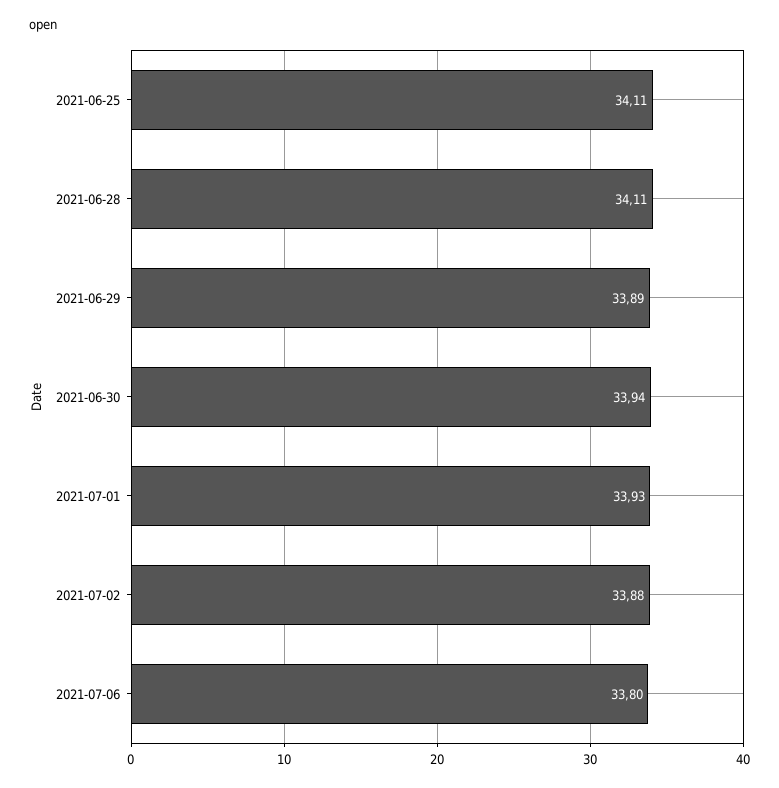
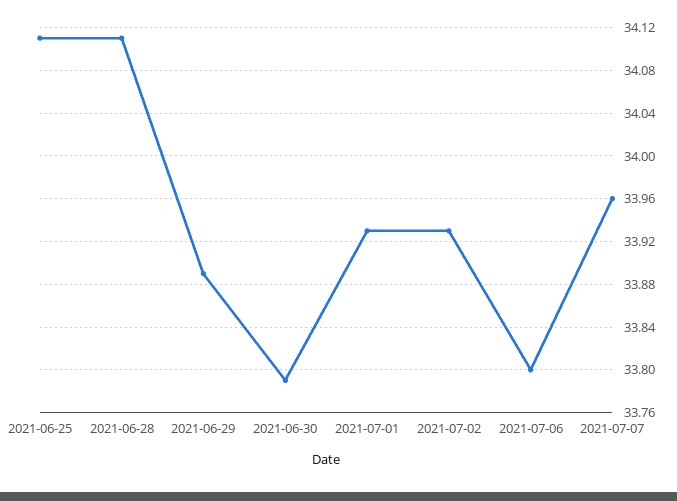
2021-06-30: 33.94 -> 33.79
2021-07-02: 33.88 -> 33.93
2021-07-07: none -> 33.96

